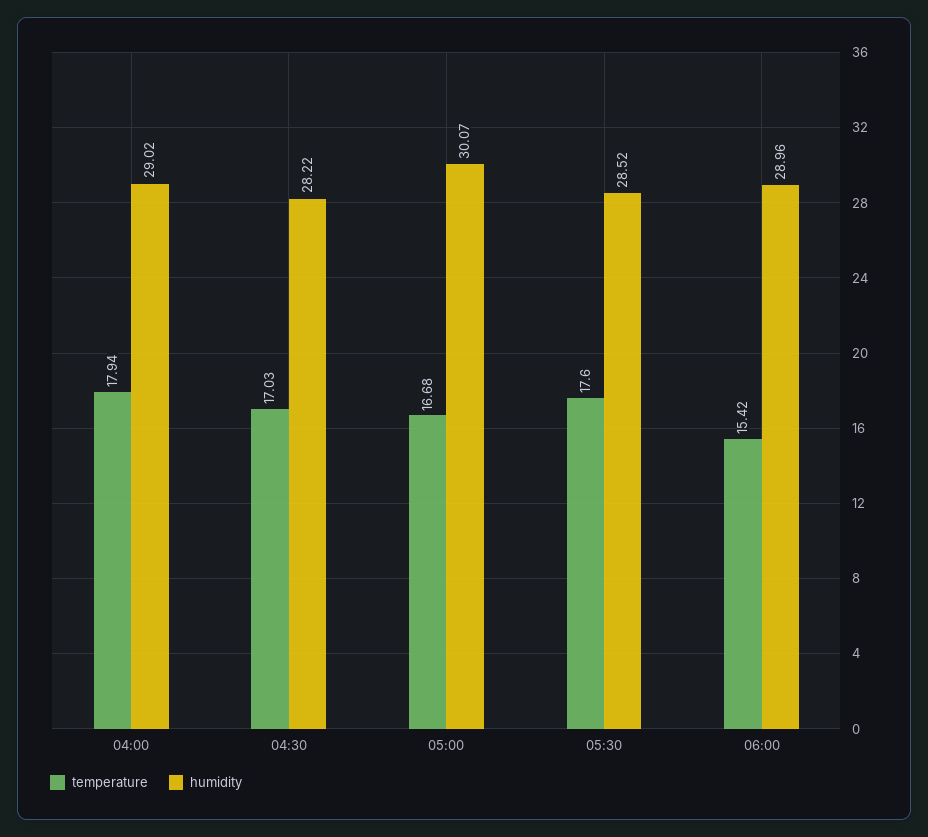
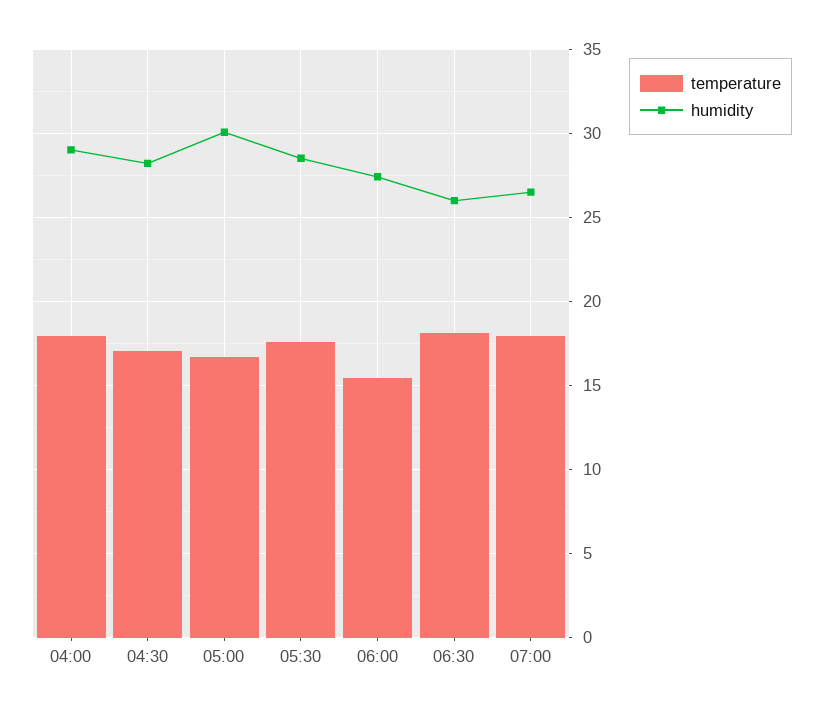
humidity, 06:00: 28.96 -> 27.5
temperature, 06:30: none -> 18
humidity, 06:30: none -> 26
temperature, 07:00: none -> 18
humidity, 07:00: none -> 26.5

